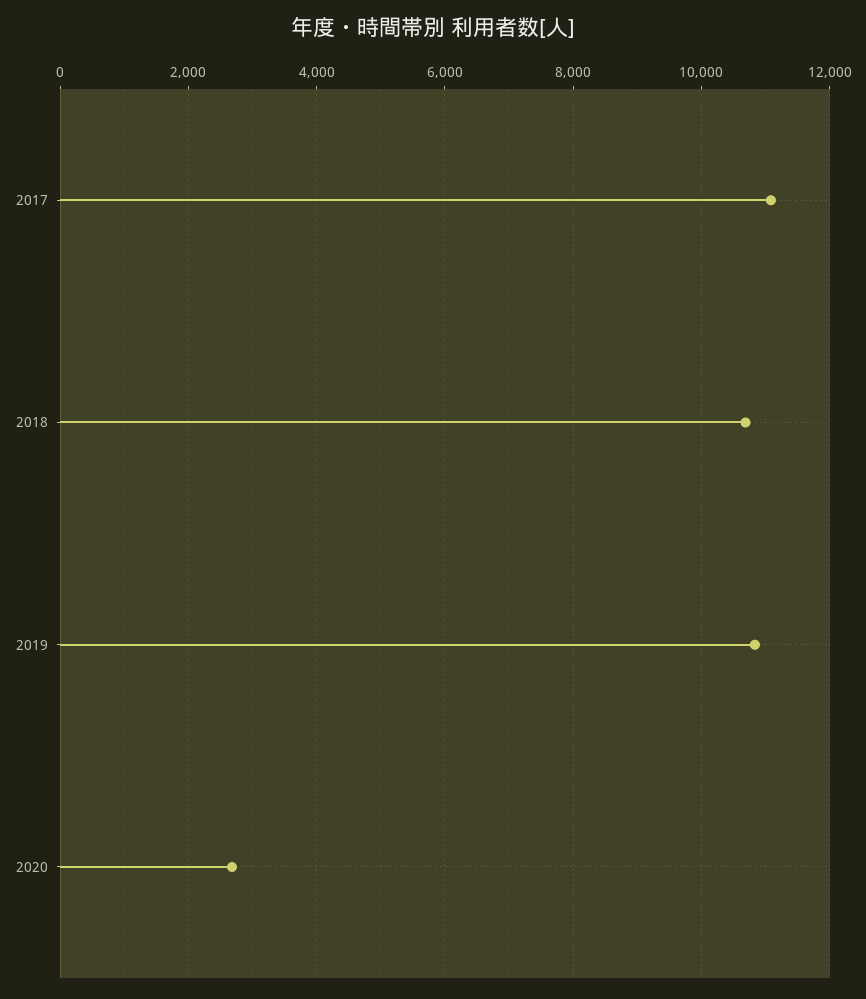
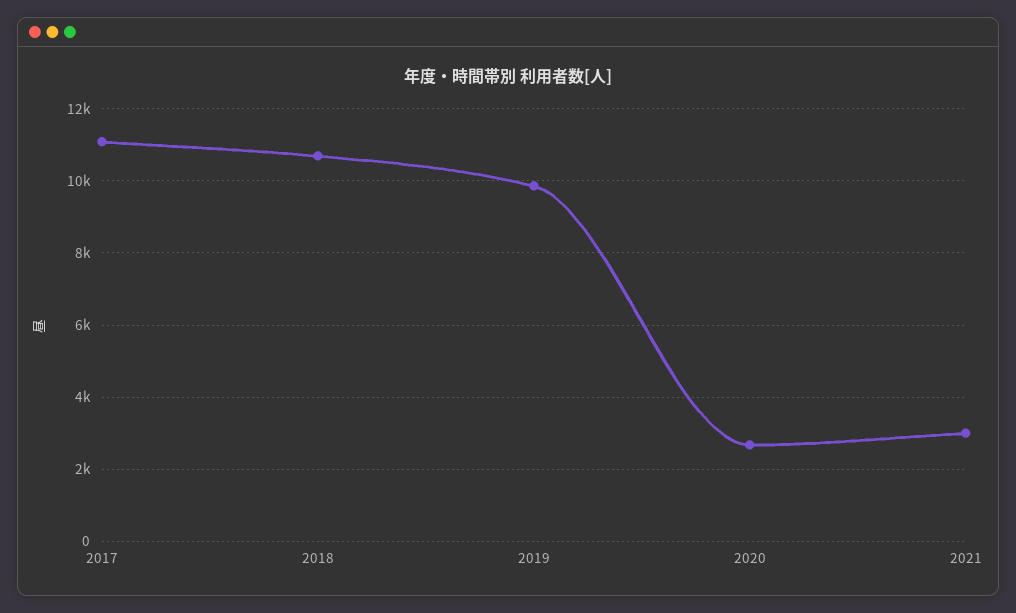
2019: 10800 -> 9800
2021: none -> 3000

